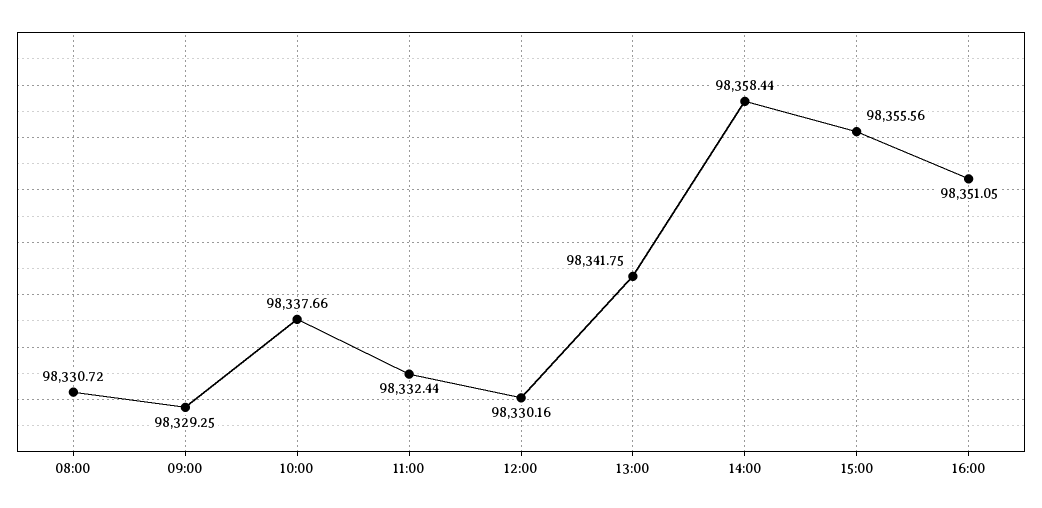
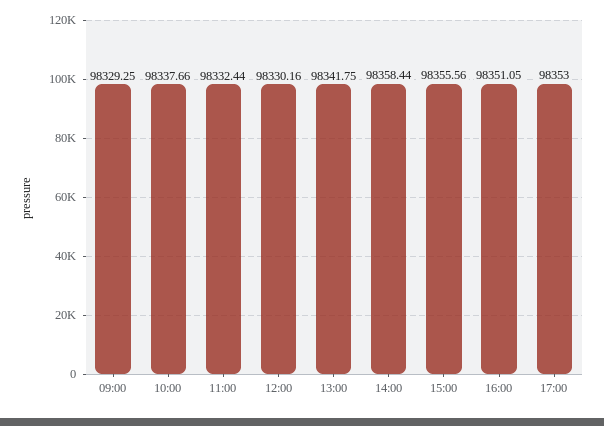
08:00: 98330.72 -> none
17:00: none -> 98353

